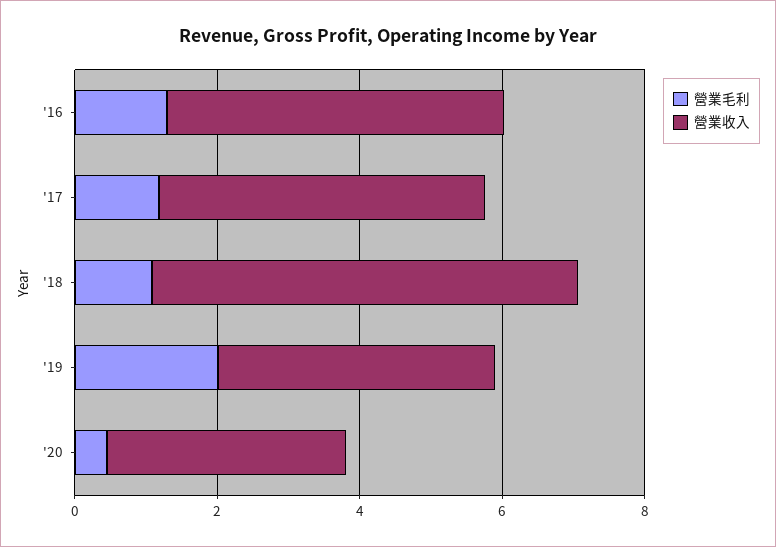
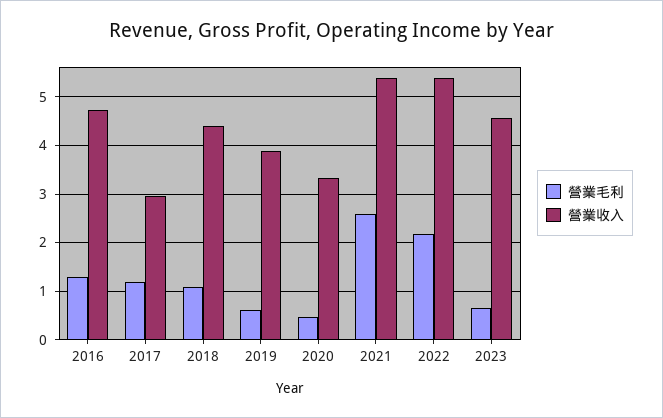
營業收入, '17: 4.5 -> 3
營業收入, '18: 6 -> 4.4
營業毛利, '19: 2 -> 0.6
營業毛利, 2021: none -> 2.6
營業收入, 2021: none -> 5.4
營業毛利, 2022: none -> 2.2
營業收入, 2022: none -> 5.4
營業毛利, 2023: none -> 0.6
營業收入, 2023: none -> 4.6

